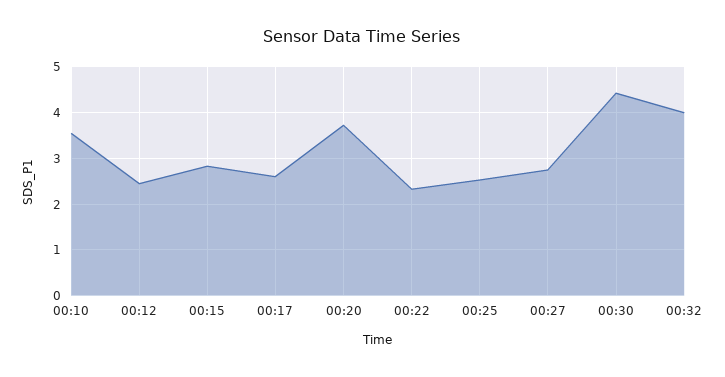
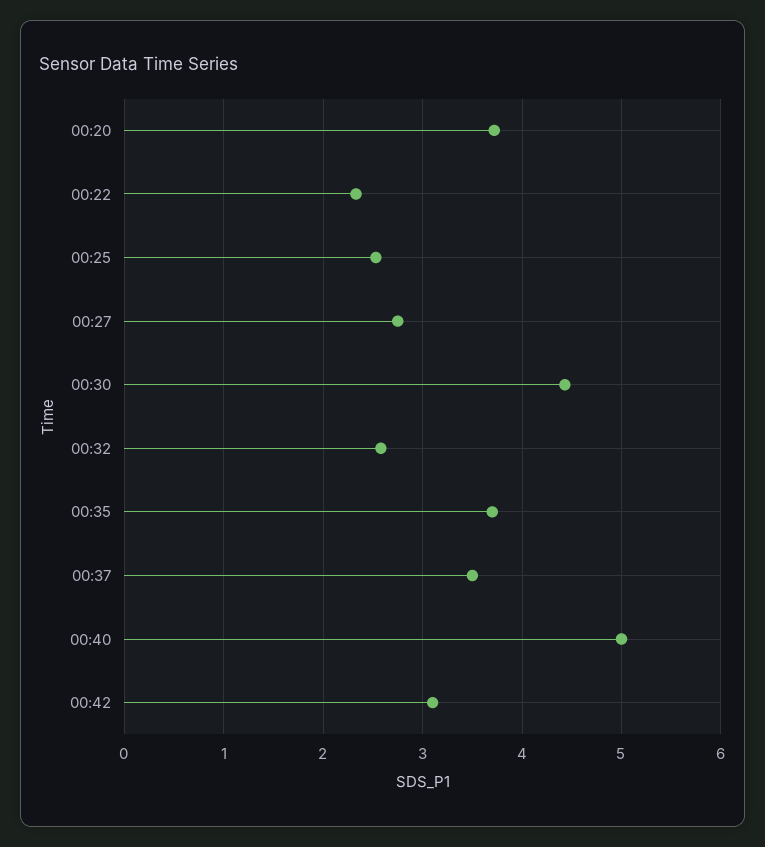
00:10: 3.6 -> none
00:12: 2.4 -> none
00:15: 2.8 -> none
00:17: 2.6 -> none
00:32: 4 -> 2.6
00:35: none -> 3.7
00:37: none -> 3.5
00:40: none -> 5
00:42: none -> 3.1

